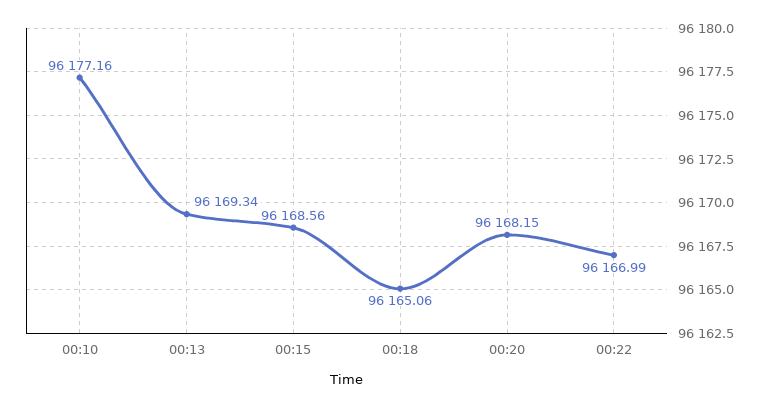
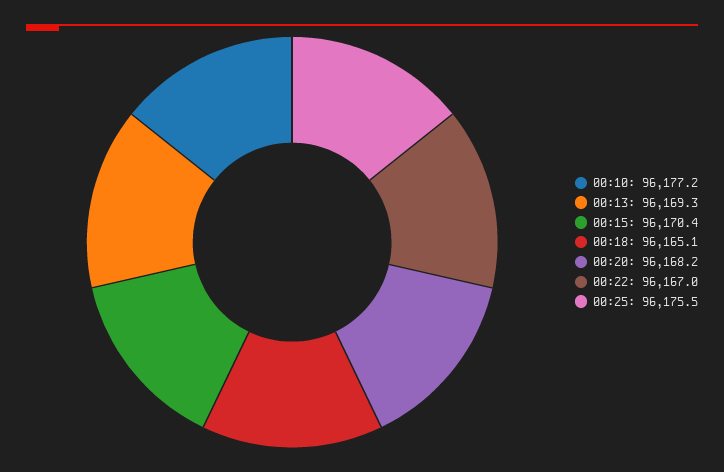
00:15: 96168.56 -> 96170.4
00:25: none -> 96175.5

